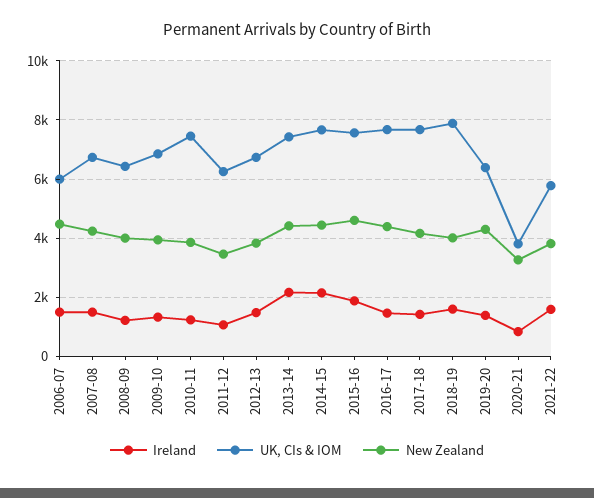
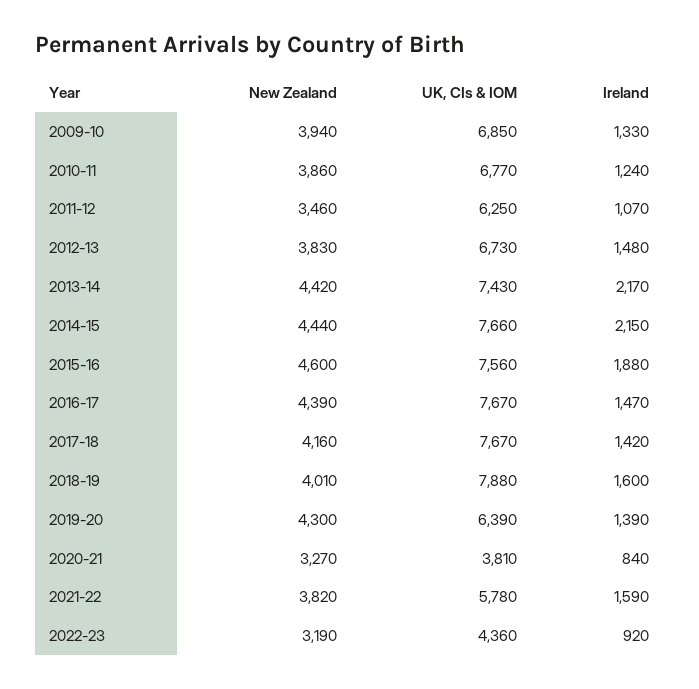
Ireland, 2006-07: 1500 -> none
UK, CIs & IOM, 2006-07: 6000 -> none
New Zealand, 2006-07: 4500 -> none
Ireland, 2007-08: 1500 -> none
UK, CIs & IOM, 2007-08: 6750 -> none
New Zealand, 2007-08: 4250 -> none
Ireland, 2008-09: 1250 -> none
UK, CIs & IOM, 2008-09: 6500 -> none
New Zealand, 2008-09: 4000 -> none
UK, CIs & IOM, 2010-11: 7500 -> 6770
New Zealand, 2022-23: none -> 3190
UK, CIs & IOM, 2022-23: none -> 4360
Ireland, 2022-23: none -> 920

